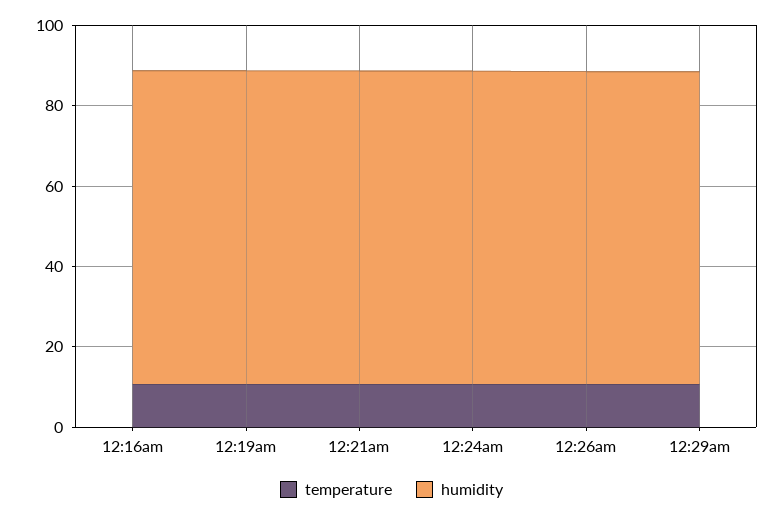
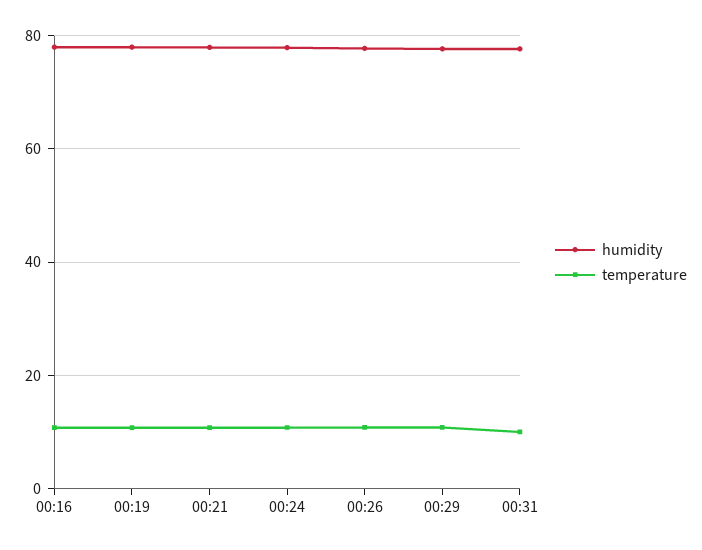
humidity, 00:31: none -> 78
temperature, 00:31: none -> 10

